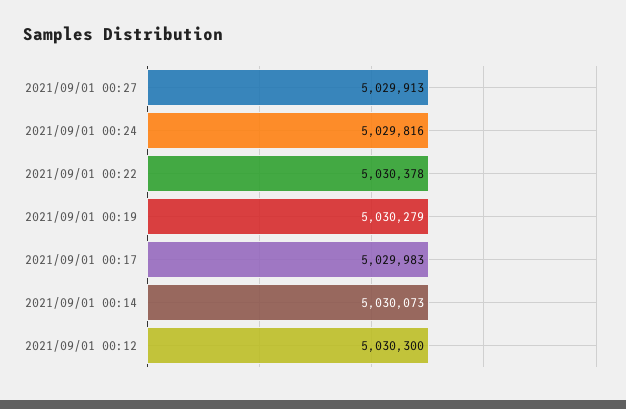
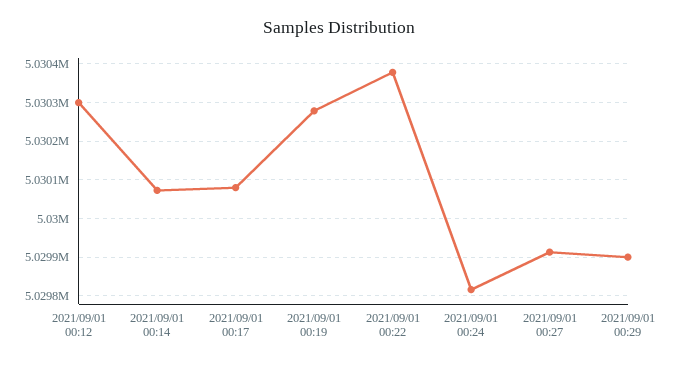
2021/09/01 00:17: 5029983 -> 5030080
2021/09/01 00:29: none -> 5029900

